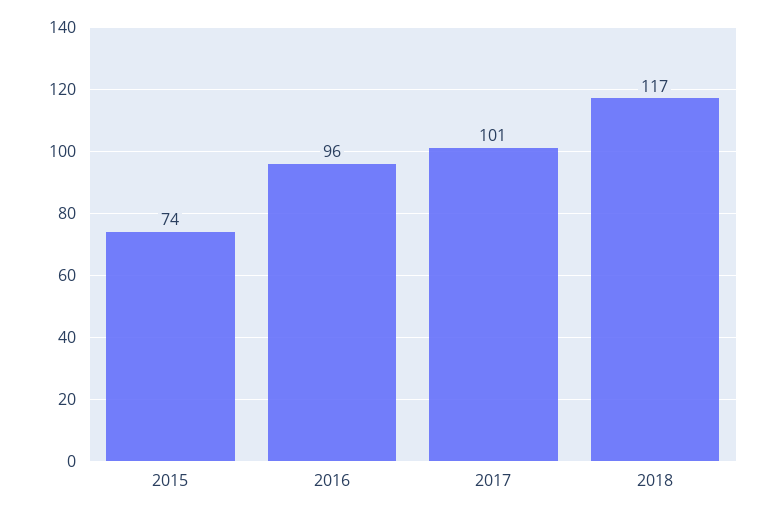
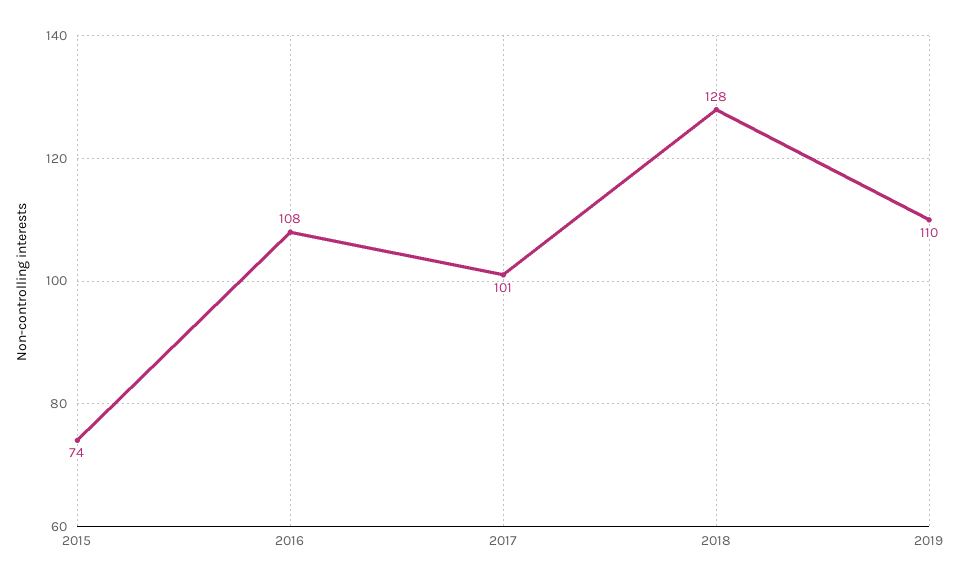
2016: 96 -> 108
2018: 117 -> 128
2019: none -> 110

